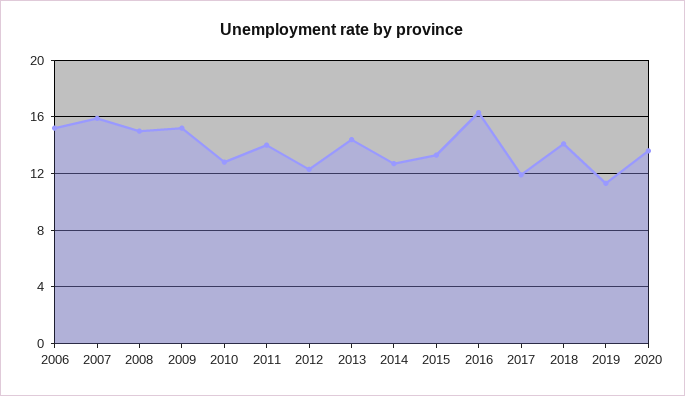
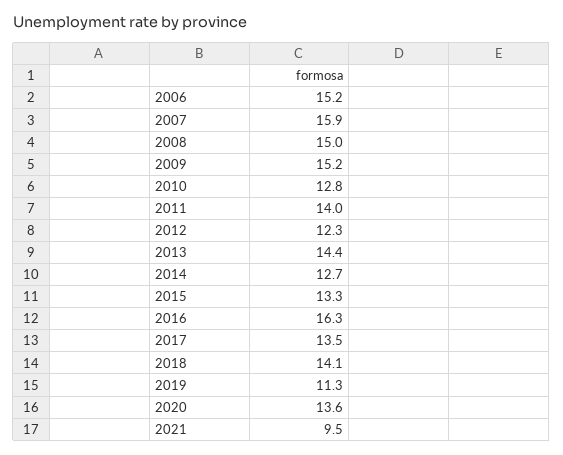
2017: 12 -> 13.5
2021: none -> 9.5

